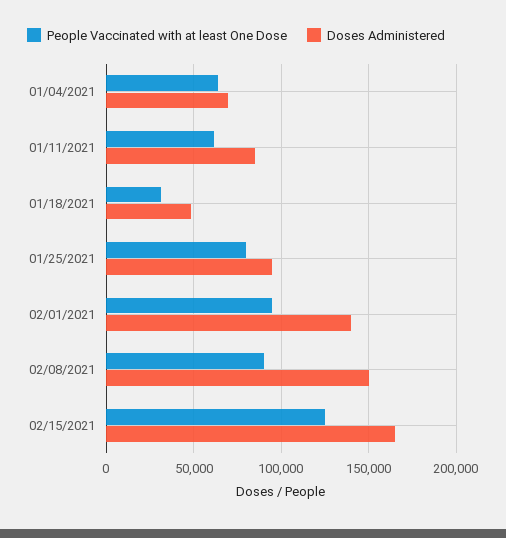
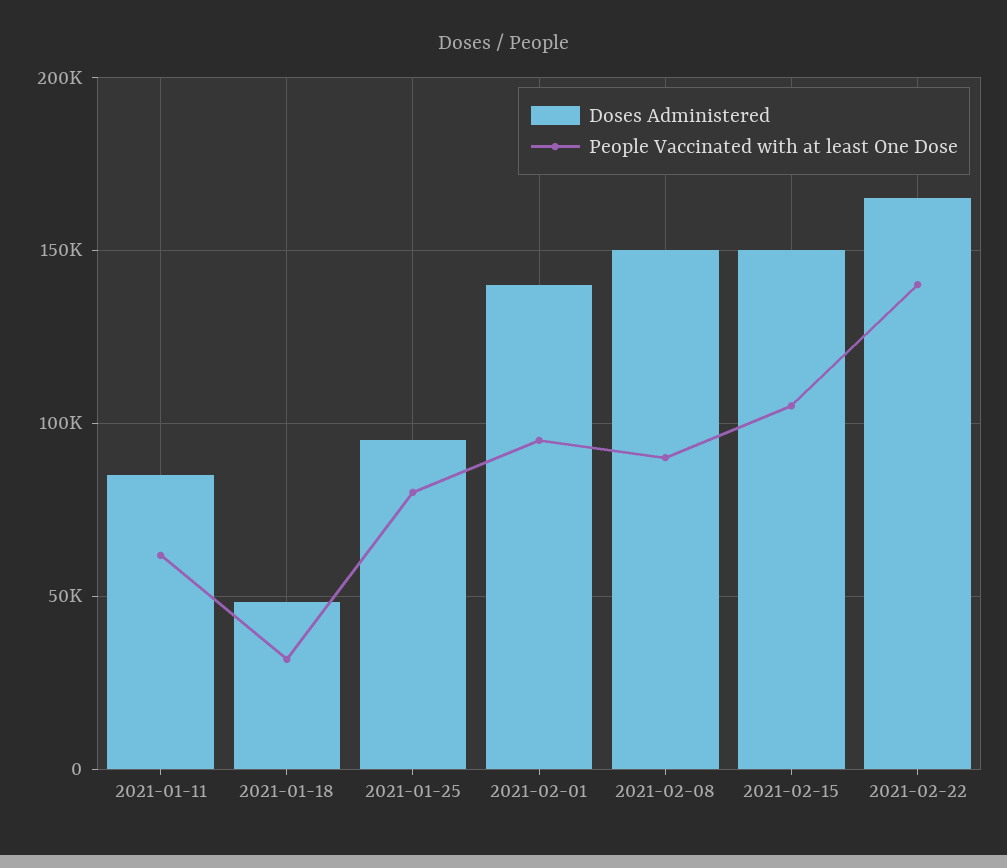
People Vaccinated with at least One Dose, 01/04/2021: 65000 -> none
Doses Administered, 01/04/2021: 70000 -> none
People Vaccinated with at least One Dose, 02/15/2021: 125000 -> 105000
Doses Administered, 02/15/2021: 165000 -> 150000
Doses Administered, 2021-02-22: none -> 165000
People Vaccinated with at least One Dose, 2021-02-22: none -> 140000

